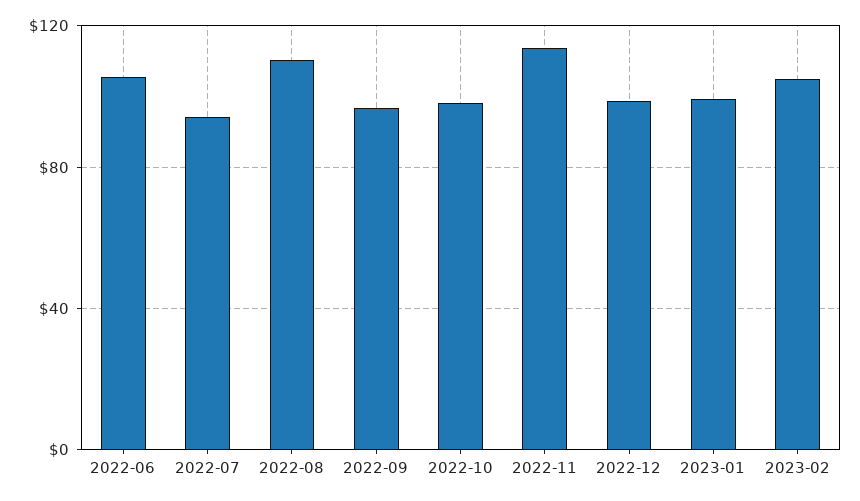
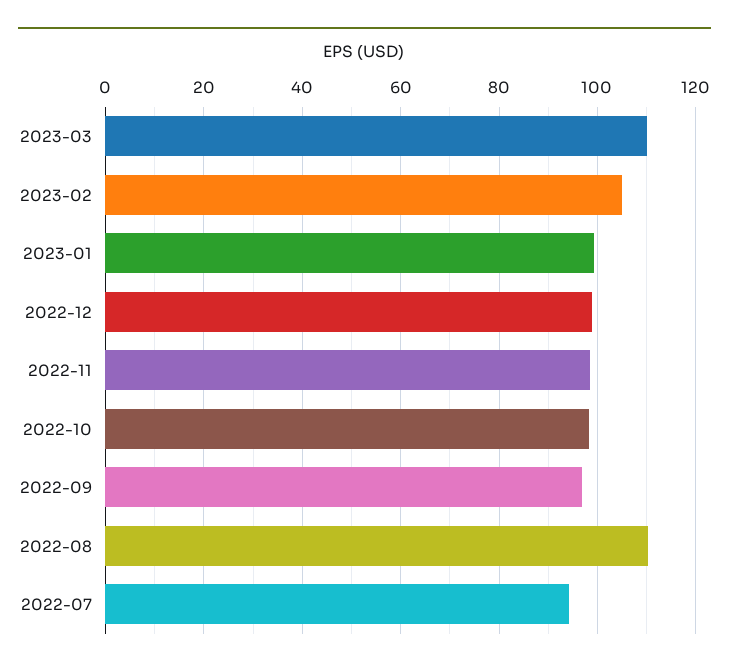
2022-06: 105 -> none
2022-11: 115 -> 98
2023-03: none -> 110

